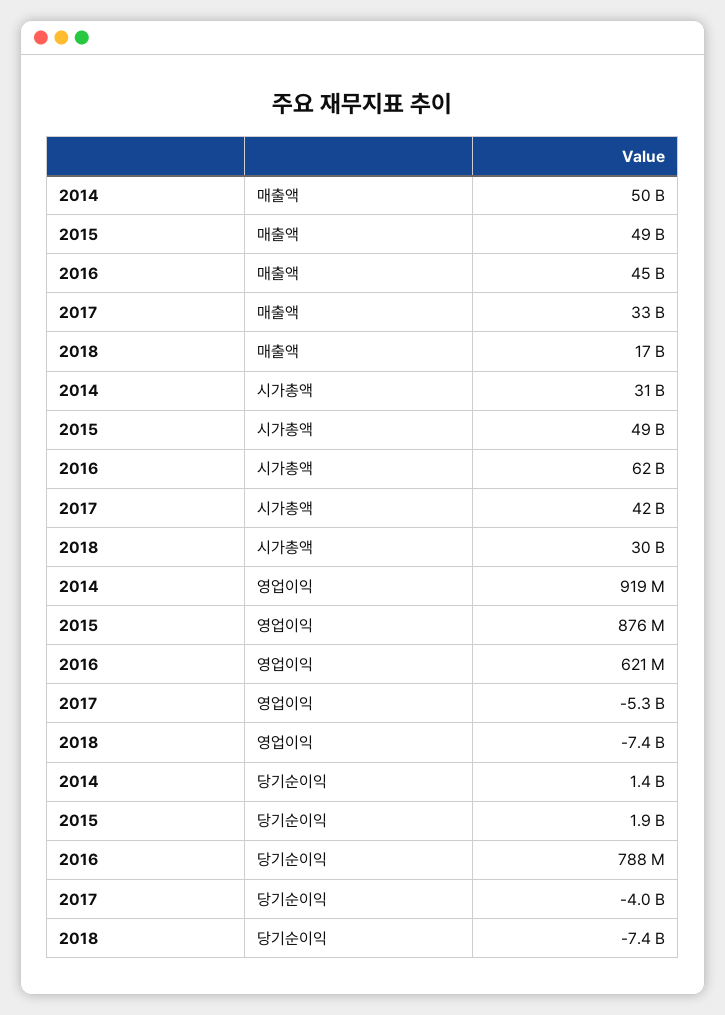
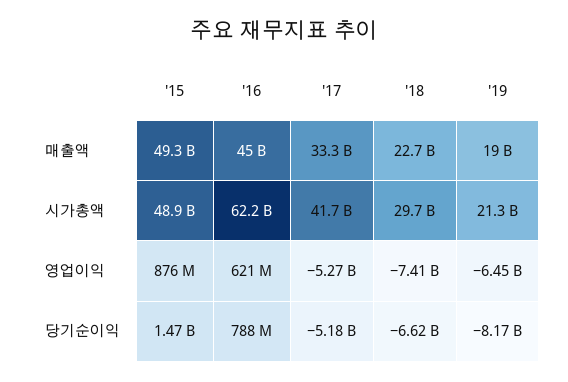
2014, 매출액: 50000000000 -> none
2018, 매출액: 17000000000 -> 22700000000
2014, 시가총액: 31000000000 -> none
2014, 영업이익: 919000000 -> none
2014, 당기순이익: 1400000000 -> none
2015, 당기순이익: 1900000000 -> 1470000000
2017, 당기순이익: -4000000000 -> -5180000000
2018, 당기순이익: -7400000000 -> -6620000000
'19, 매출액: none -> 19000000000
'19, 시가총액: none -> 21300000000
'19, 영업이익: none -> -6450000000
'19, 당기순이익: none -> -8170000000

